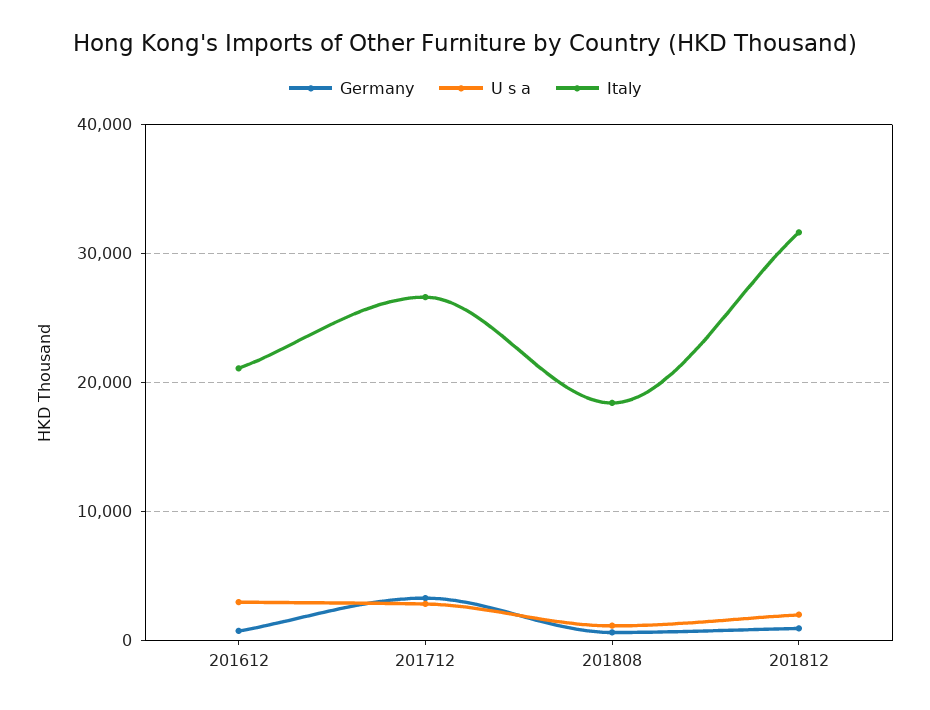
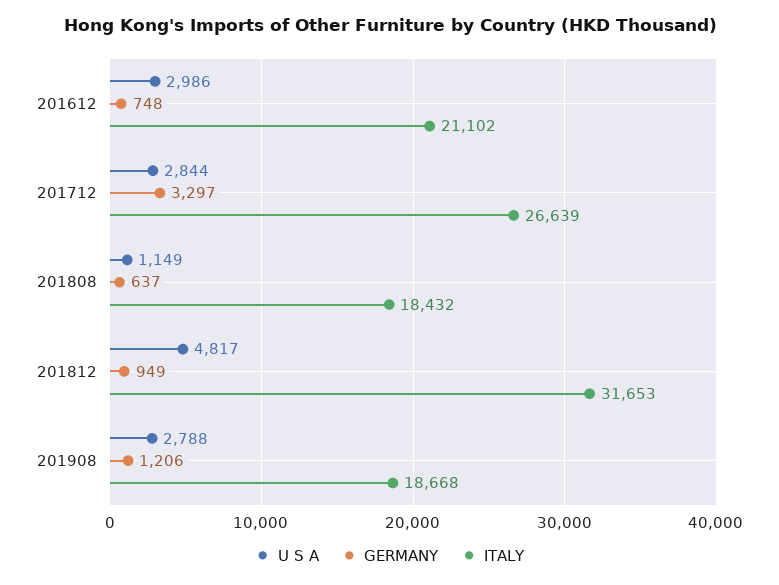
U s a, 201812: 2000 -> 4817
U s a, 201908: none -> 2788
Germany, 201908: none -> 1206
Italy, 201908: none -> 18668

